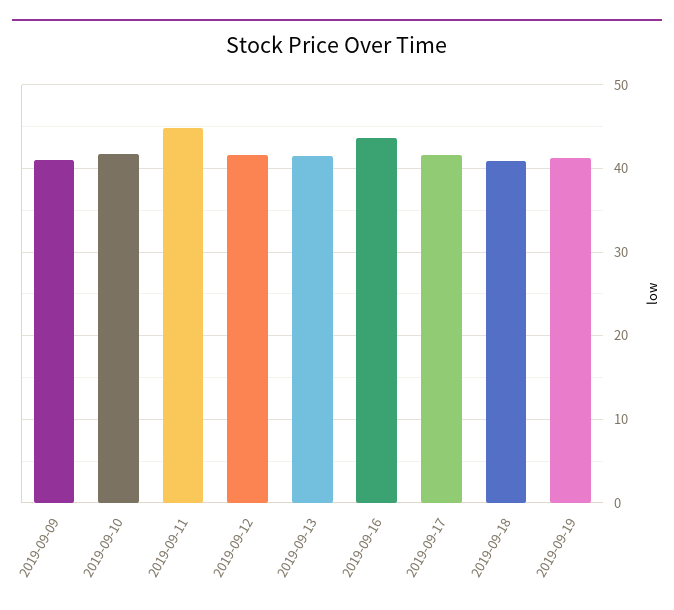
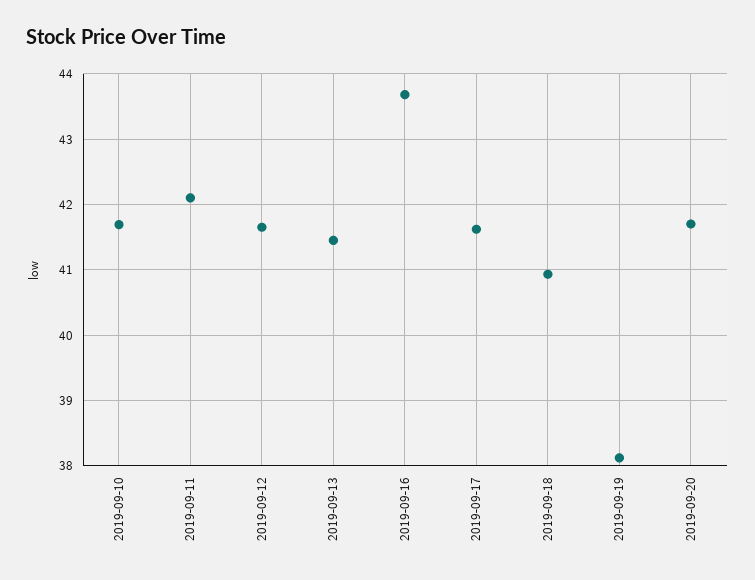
2019-09-09: 41 -> none
2019-09-11: 45 -> 42.1
2019-09-19: 41 -> 38.1
2019-09-20: none -> 41.7

